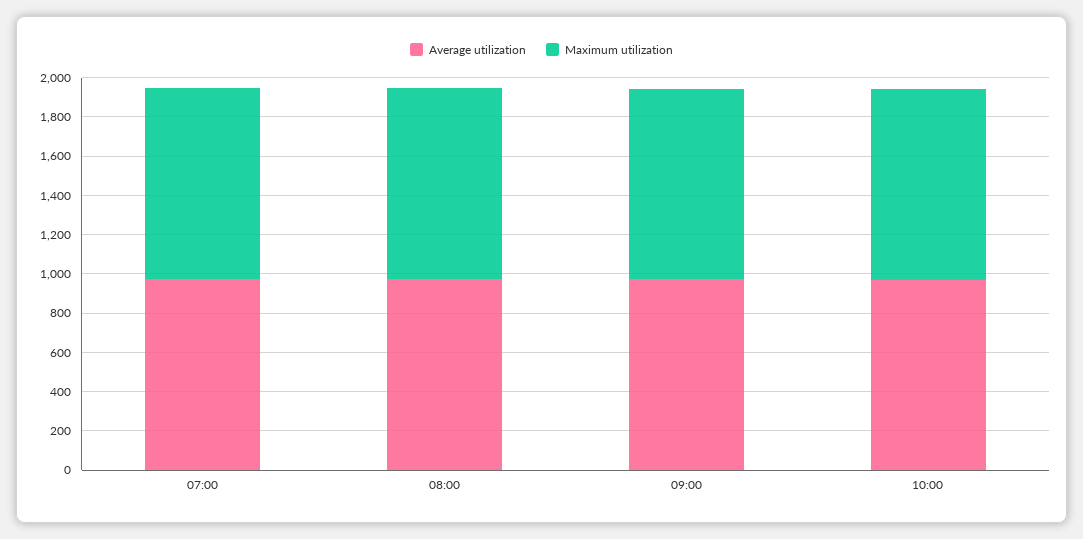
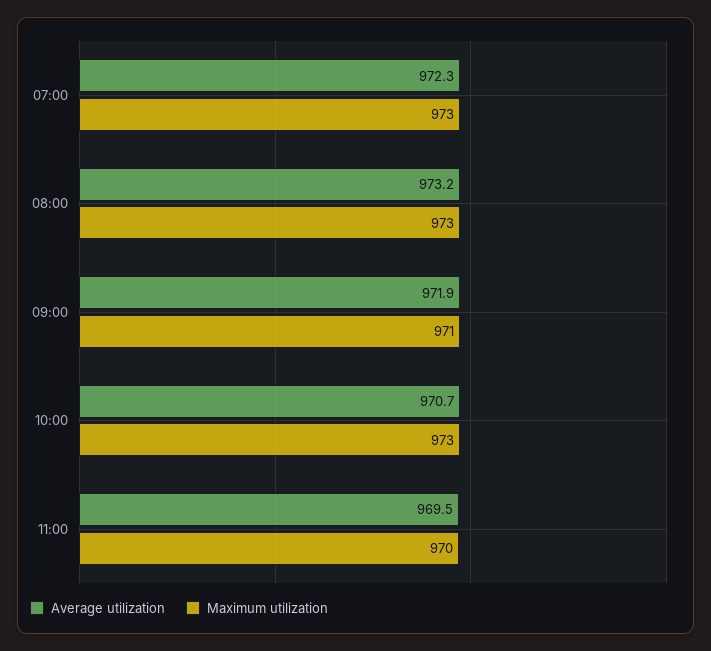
Average utilization, 11:00: none -> 969.5
Maximum utilization, 11:00: none -> 970

